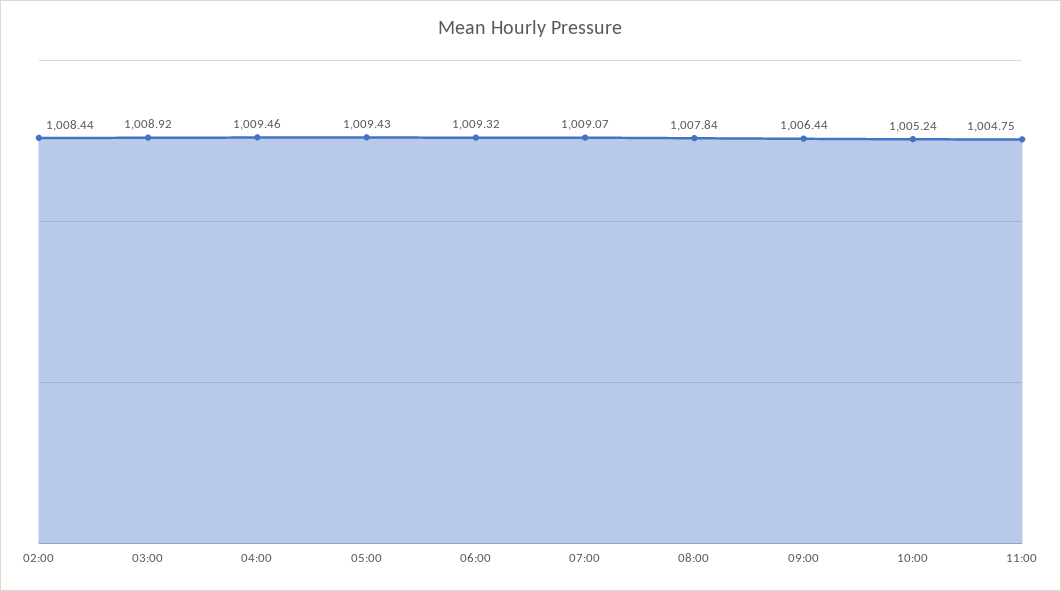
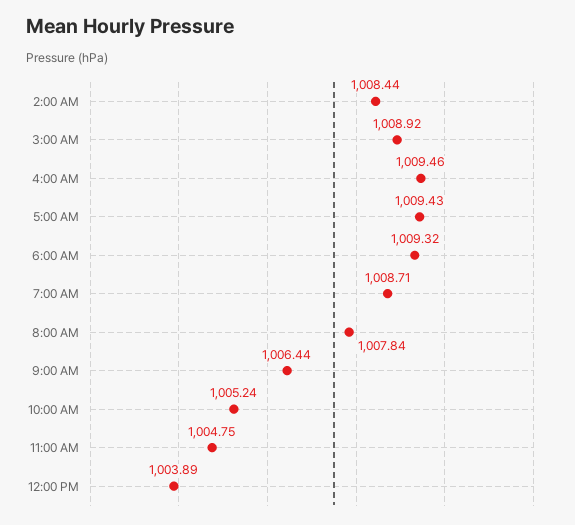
07:00: 1009.07 -> 1008.71
12:00 PM: none -> 1003.89

